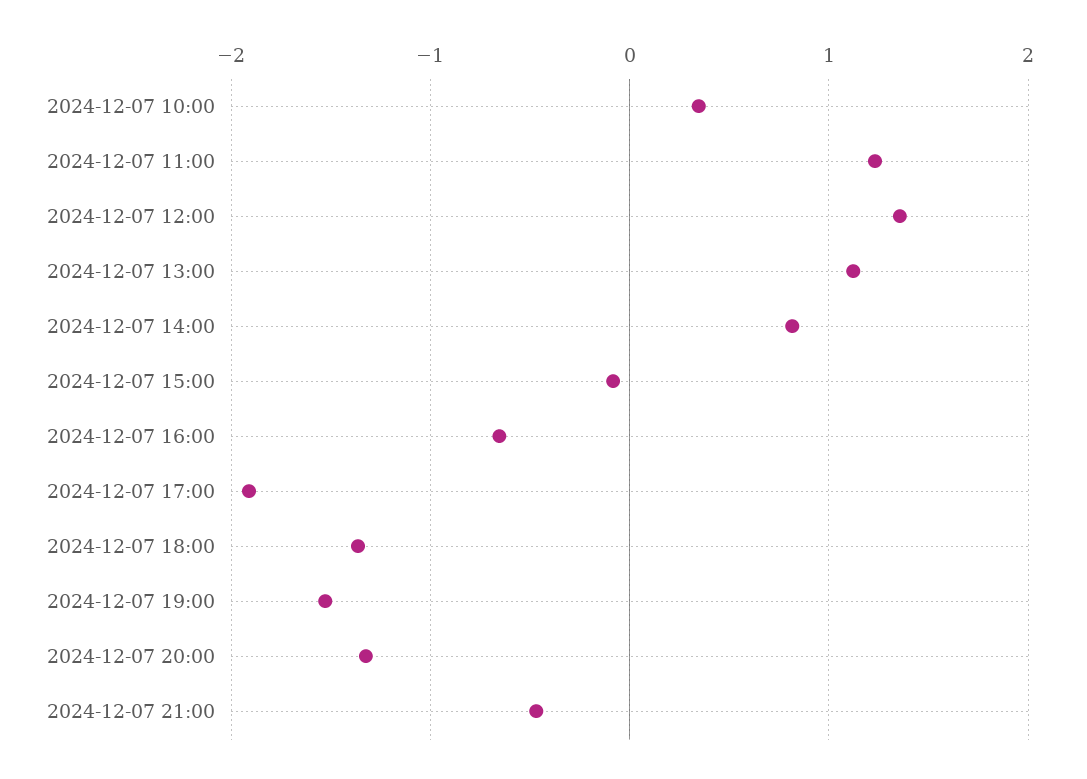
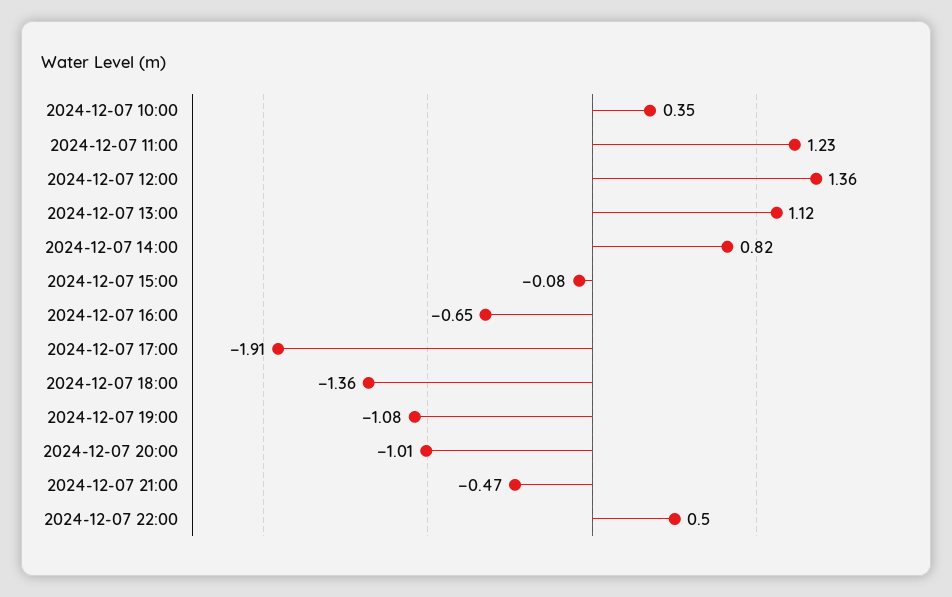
2024-12-07 19:00: -1.5 -> -1.08
2024-12-07 20:00: -1.3 -> -1.01
2024-12-07 22:00: none -> 0.5

